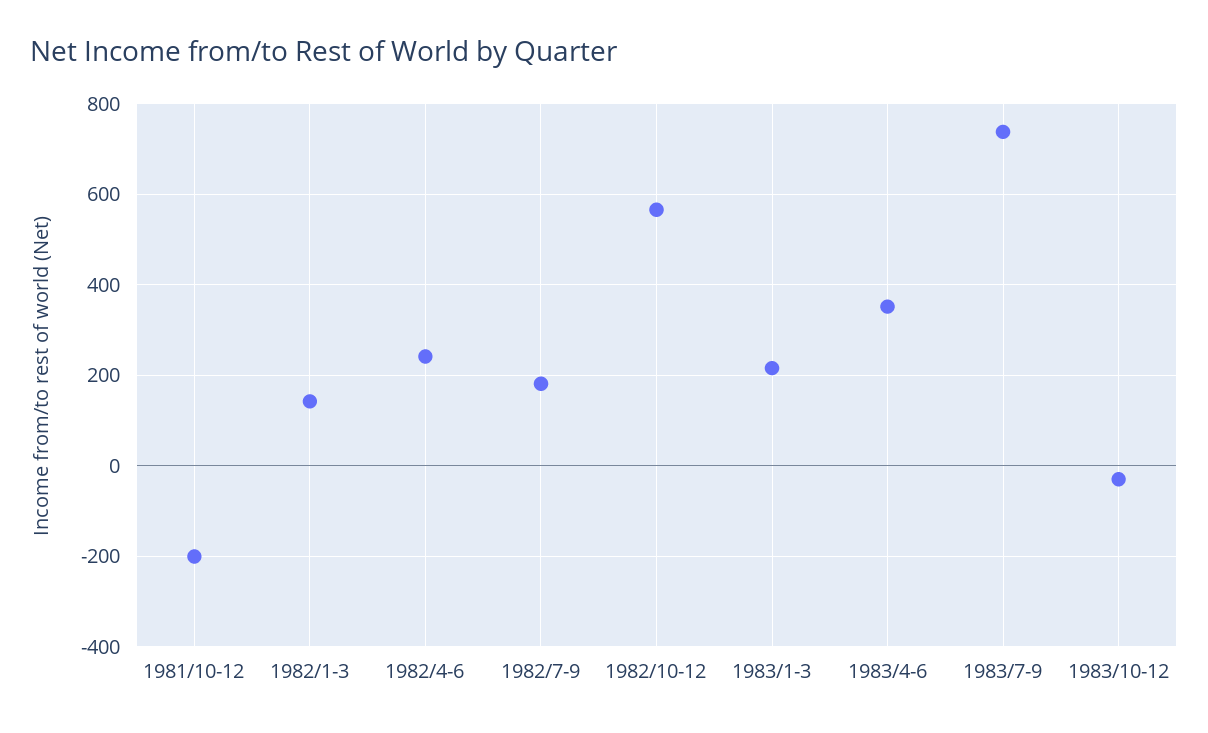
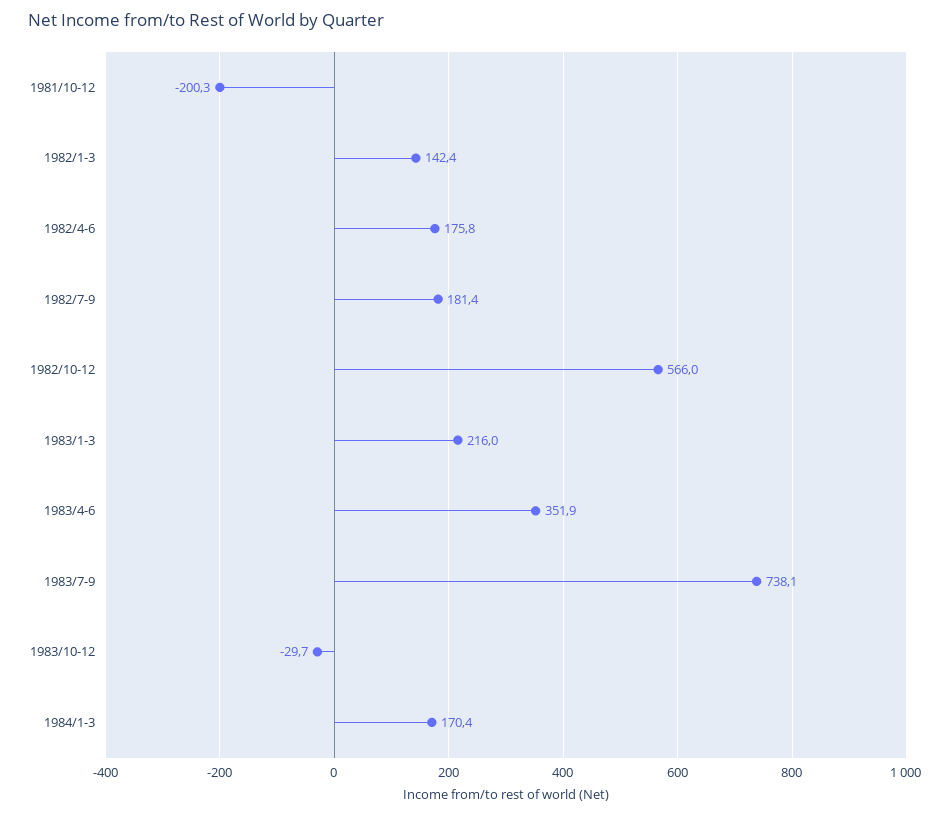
1982/4-6: 240 -> 175.8
1984/1-3: none -> 170.4

